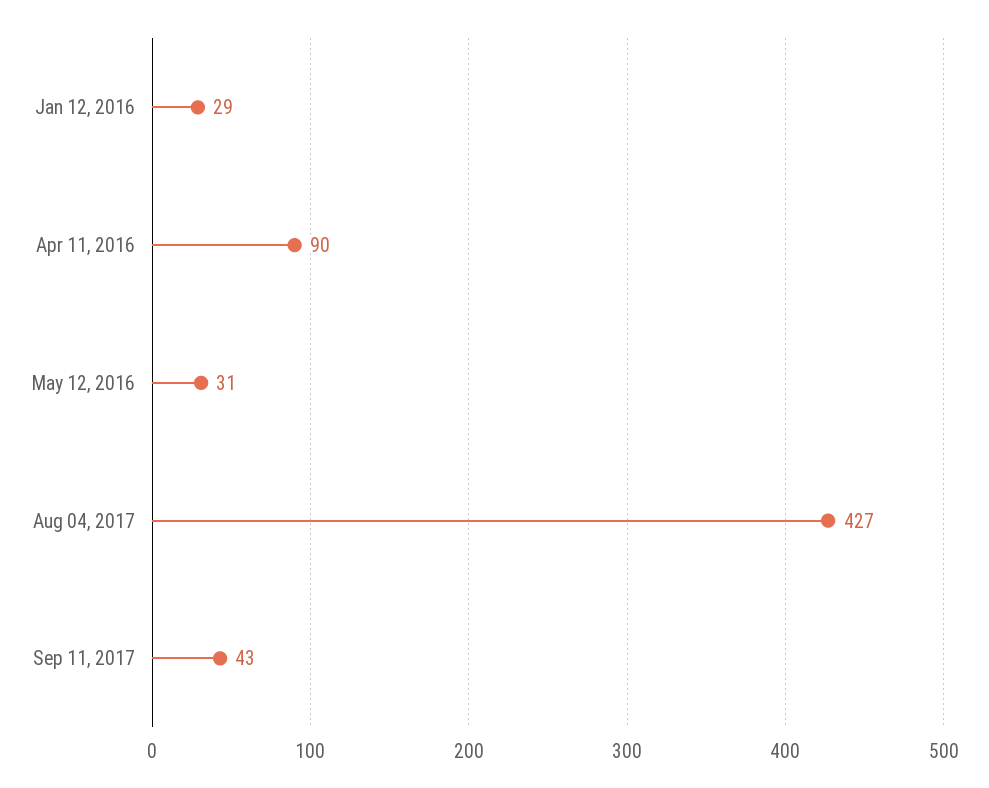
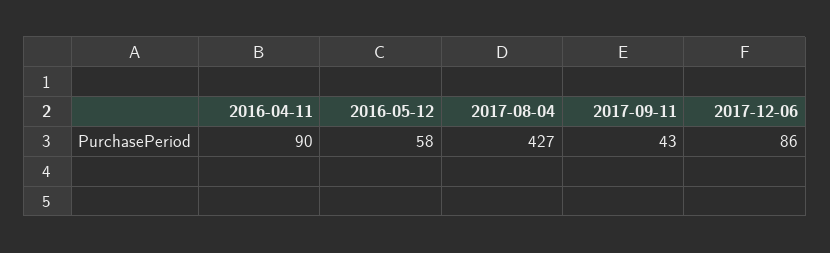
Jan 12, 2016: 29 -> none
May 12, 2016: 31 -> 58
2017-12-06: none -> 86

